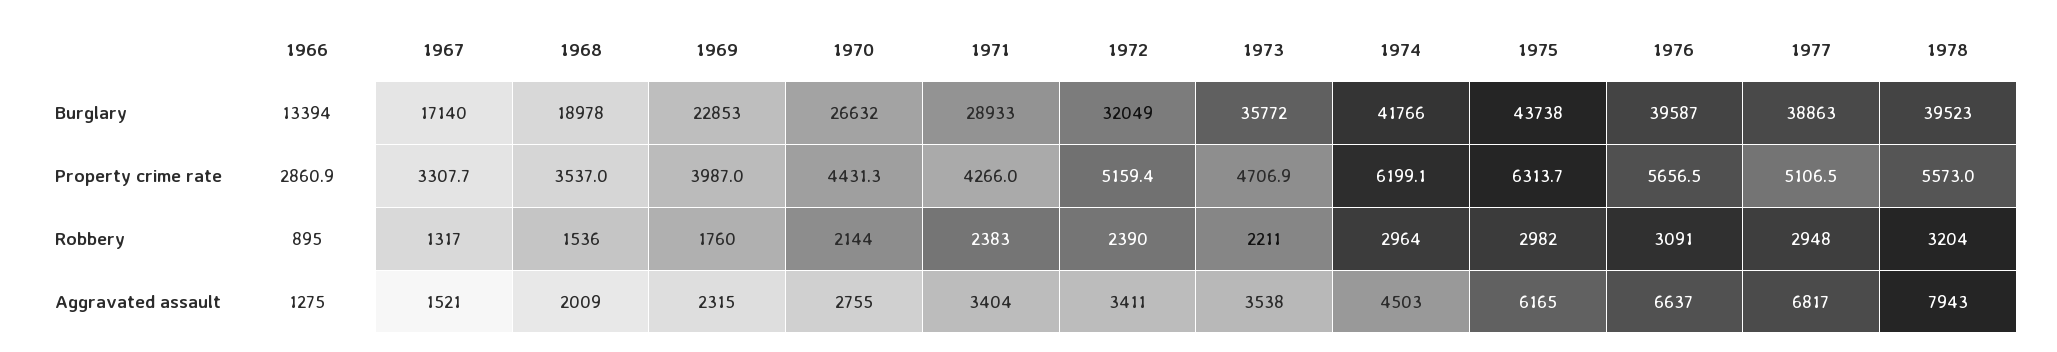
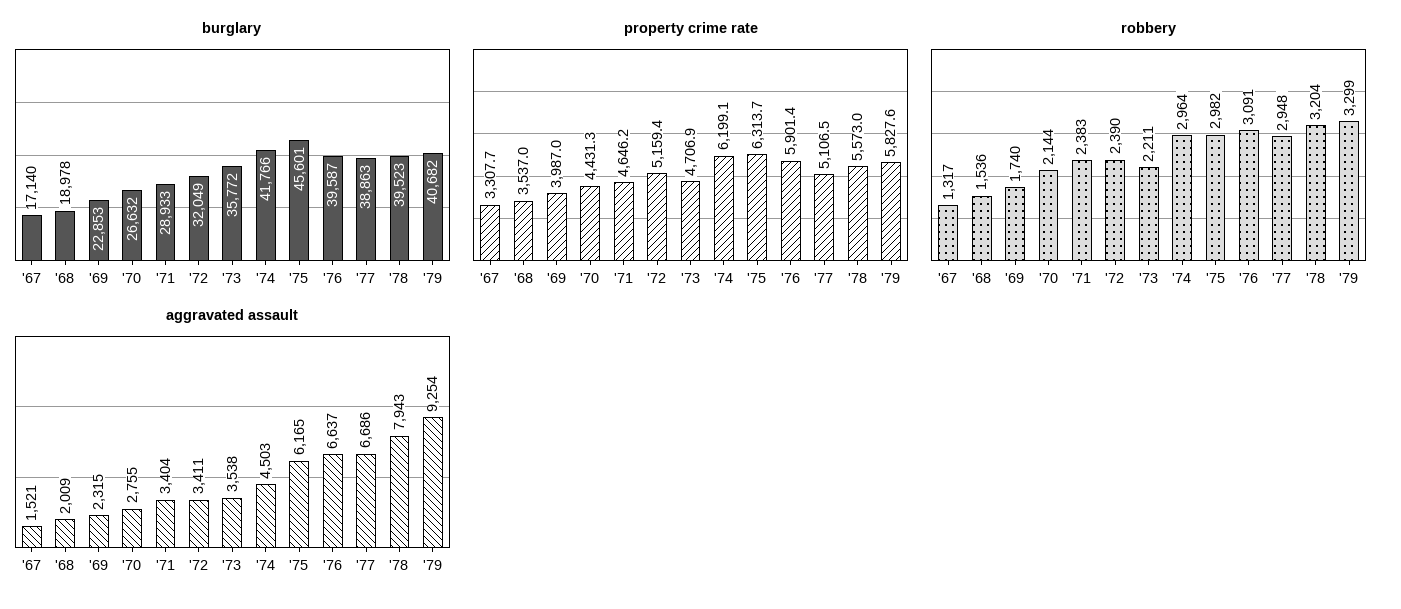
Burglary, 1966: 13394 -> none
Burglary, 1975: 43738 -> 45601
Property crime rate, 1966: 2860.9 -> none
Property crime rate, 1971: 4266 -> 4646.2
Property crime rate, 1976: 5656.5 -> 5901.4
Robbery, 1966: 895 -> none
Robbery, 1969: 1760 -> 1740
Aggravated assault, 1966: 1275 -> none
Aggravated assault, 1977: 6817 -> 6686
Burglary, '79: none -> 40682
Property crime rate, '79: none -> 5827.6
Robbery, '79: none -> 3299
Aggravated assault, '79: none -> 9254

